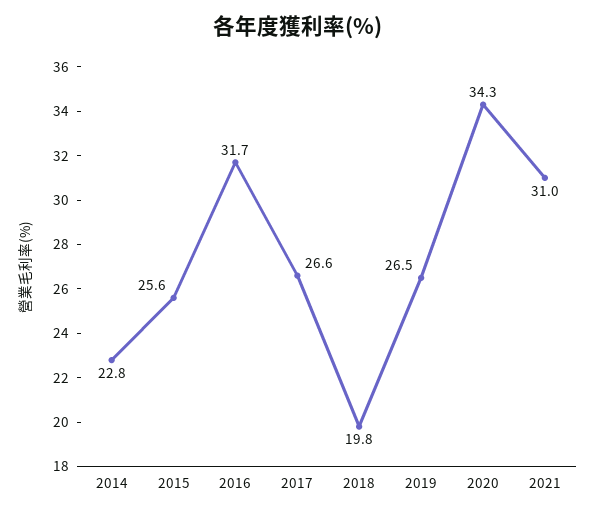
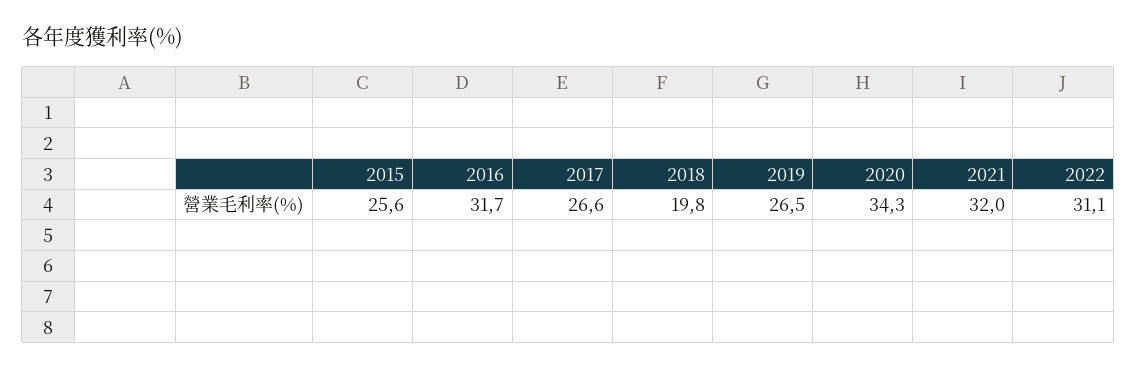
2014: 22.8 -> none
2021: 31 -> 32
2022: none -> 31.1

